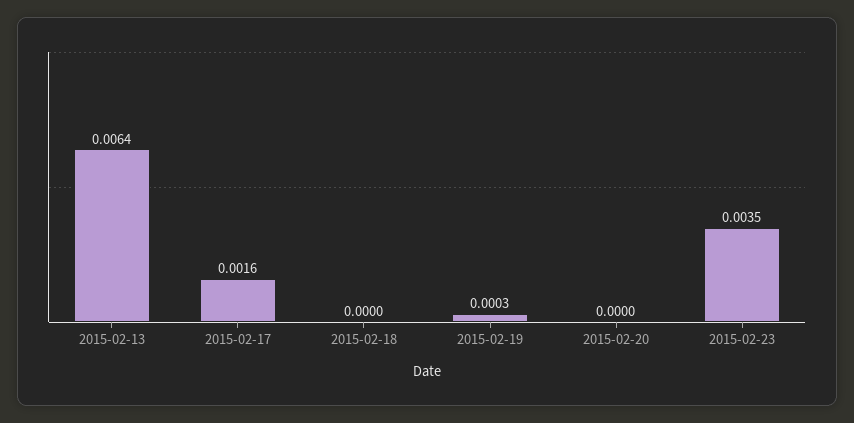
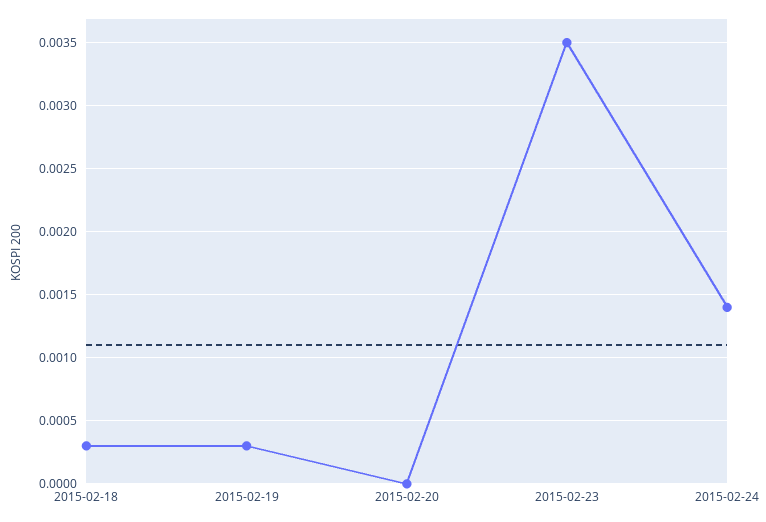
2015-02-13: 0.0064 -> none
2015-02-17: 0.0016 -> none
2015-02-18: 0 -> 0.0003
2015-02-24: none -> 0.0014

